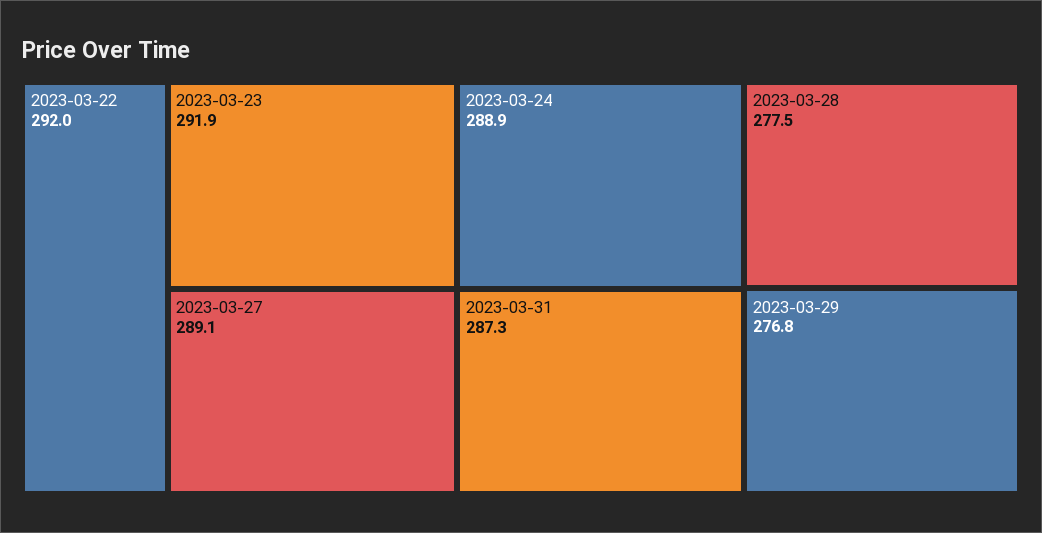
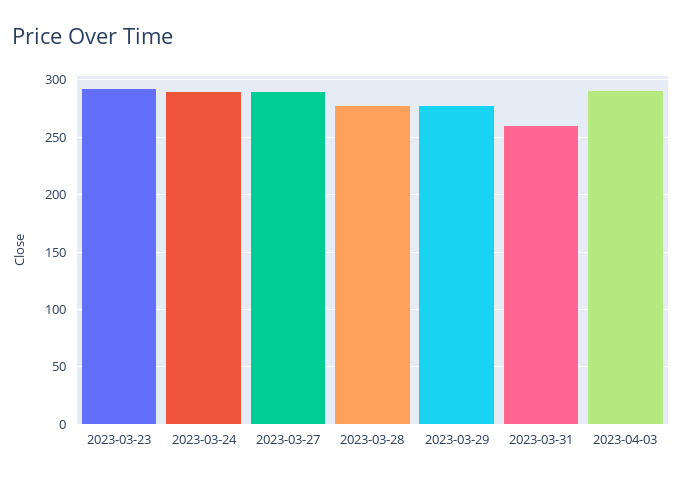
2023-03-22: 292 -> none
2023-03-31: 287.3 -> 260
2023-04-03: none -> 290

